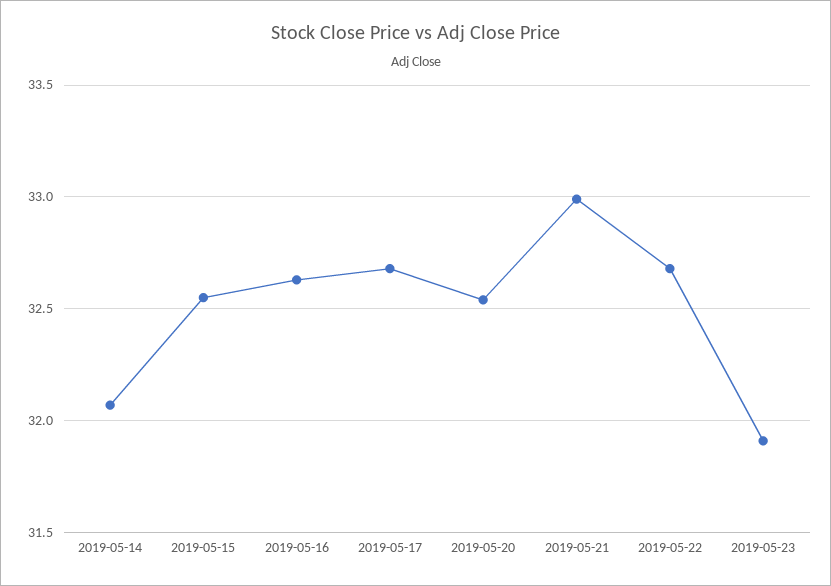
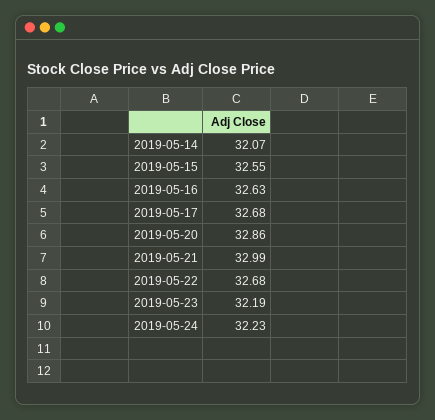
2019-05-20: 32.55 -> 32.86
2019-05-23: 31.9 -> 32.19
2019-05-24: none -> 32.23

